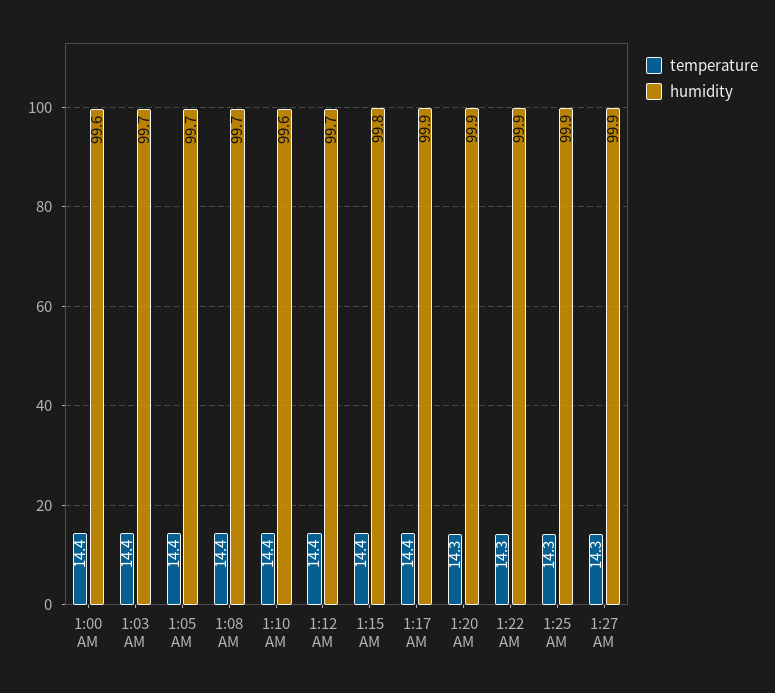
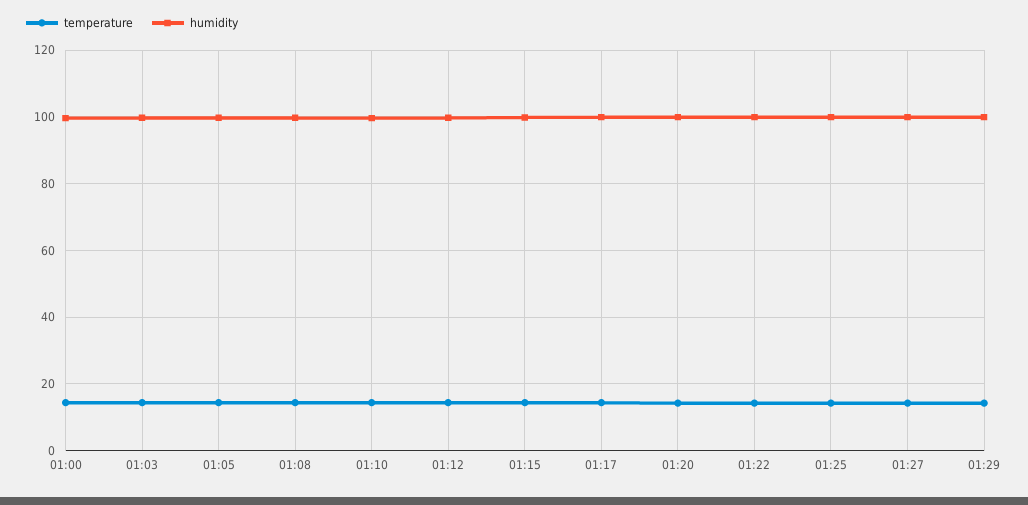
temperature, 01:29: none -> 14
humidity, 01:29: none -> 100

